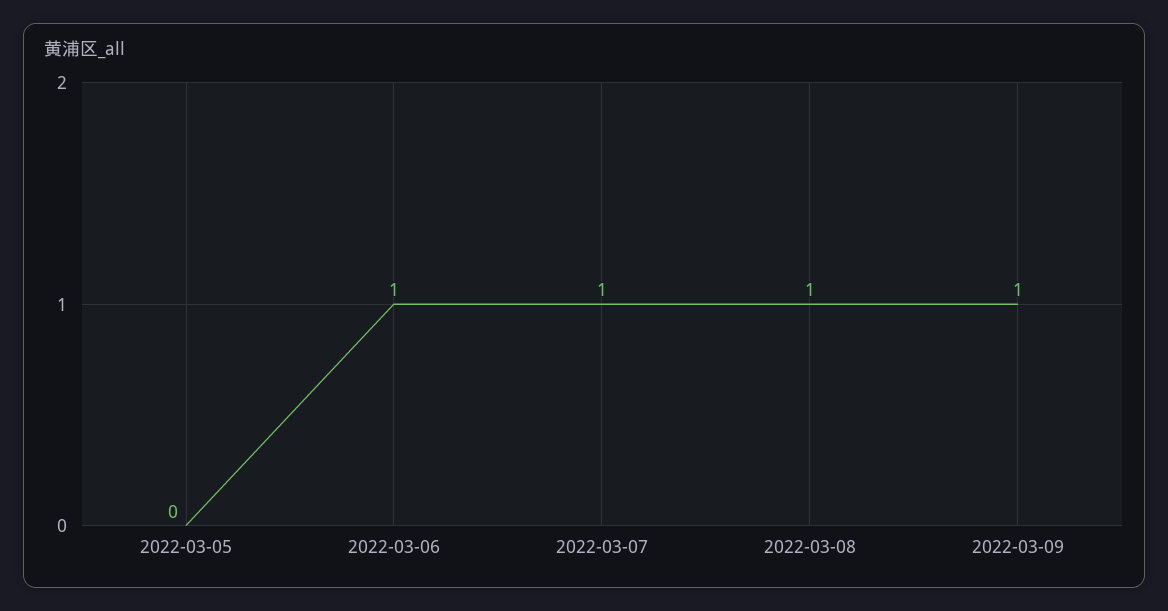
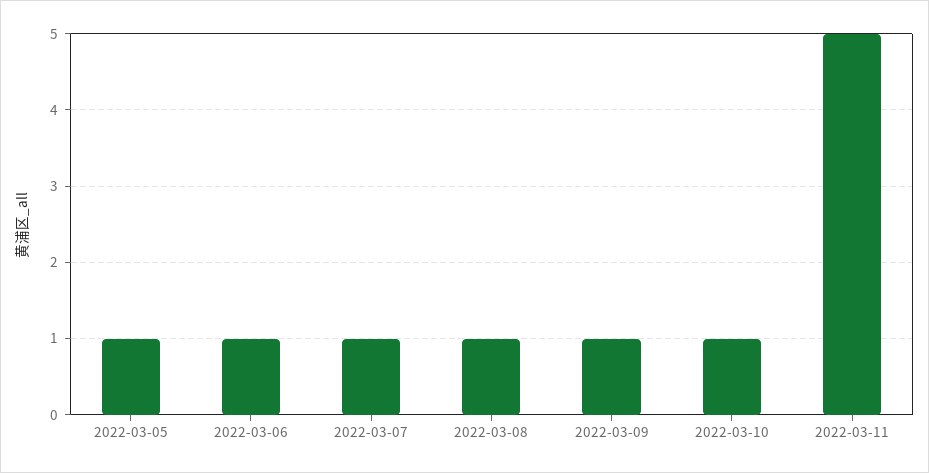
2022-03-05: 0 -> 1
2022-03-10: none -> 1
2022-03-11: none -> 5

